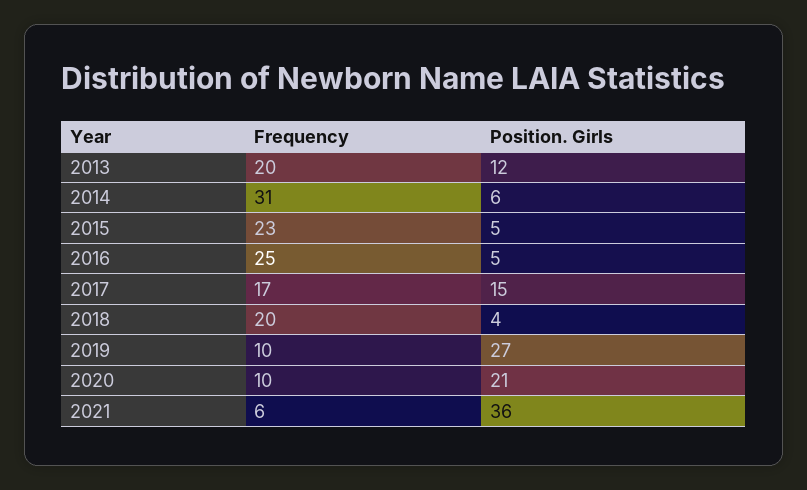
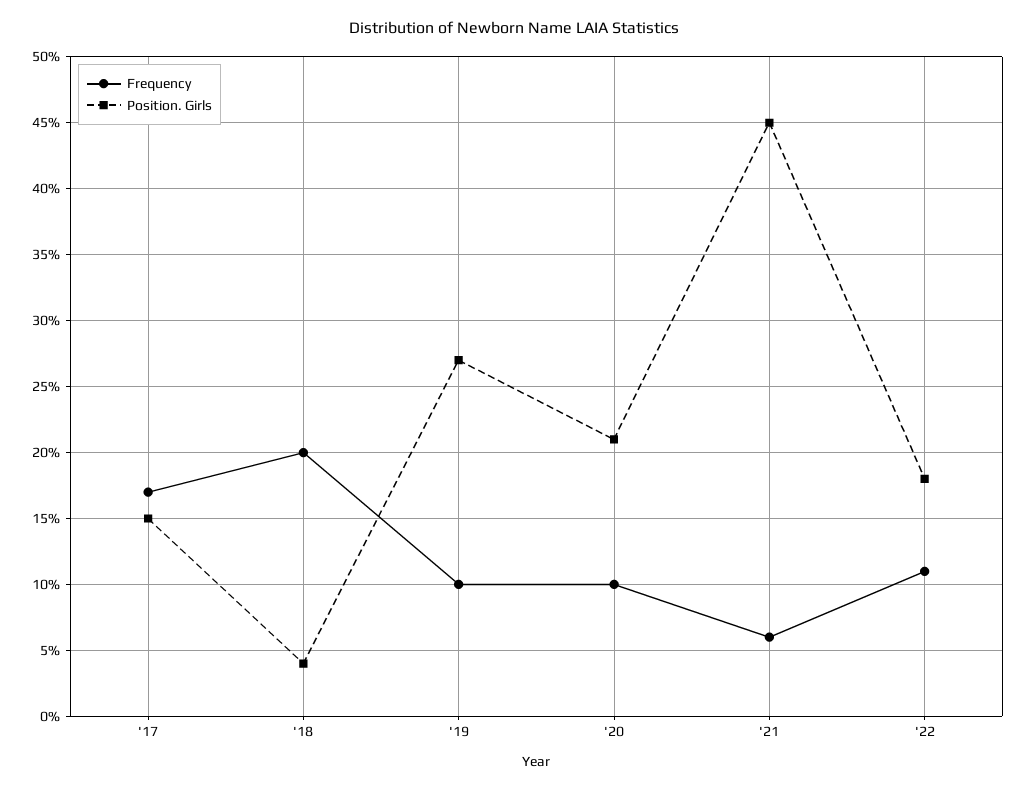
Frequency, 2013: 20 -> none
Position. Girls, 2013: 12 -> none
Frequency, 2014: 31 -> none
Position. Girls, 2014: 6 -> none
Frequency, 2015: 23 -> none
Position. Girls, 2015: 5 -> none
Frequency, 2016: 25 -> none
Position. Girls, 2016: 5 -> none
Position. Girls, 2021: 36 -> 45
Frequency, '22: none -> 11
Position. Girls, '22: none -> 18

